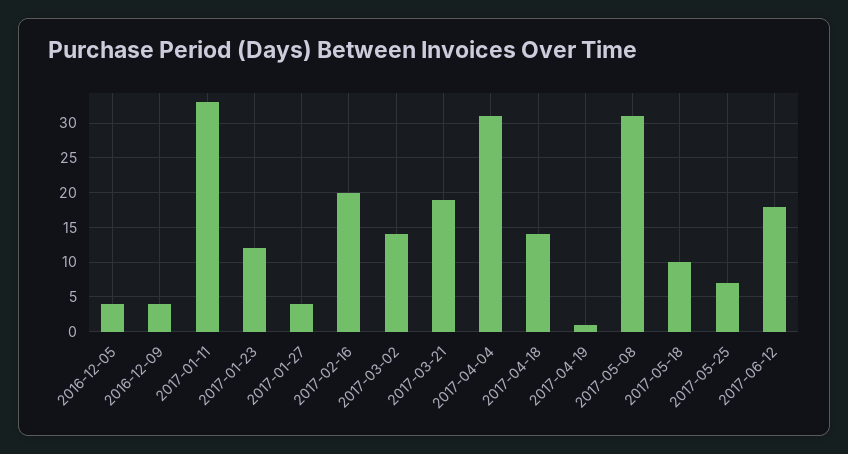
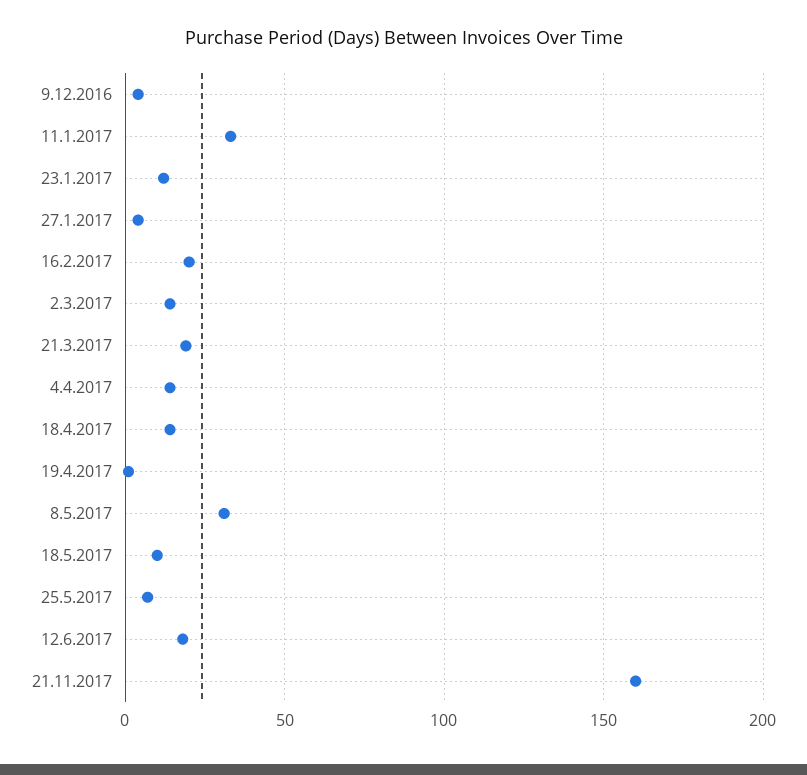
2016-12-05: 4 -> none
2017-04-04: 31 -> 15
21.11.2017: none -> 160

